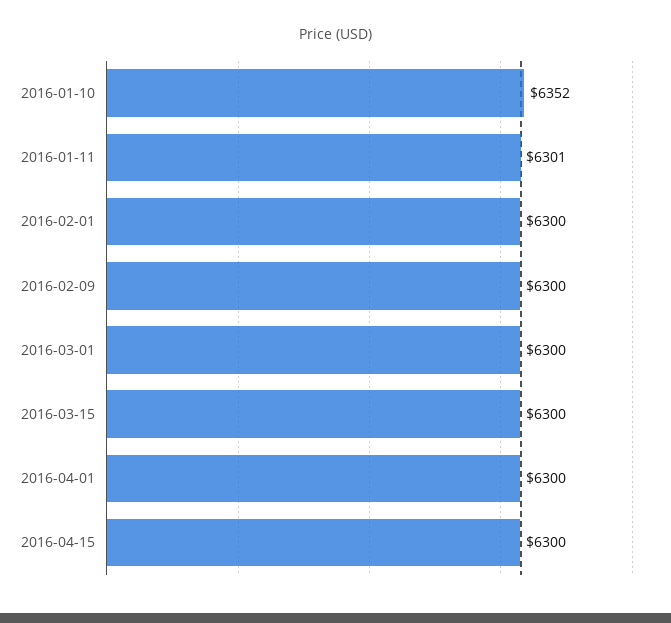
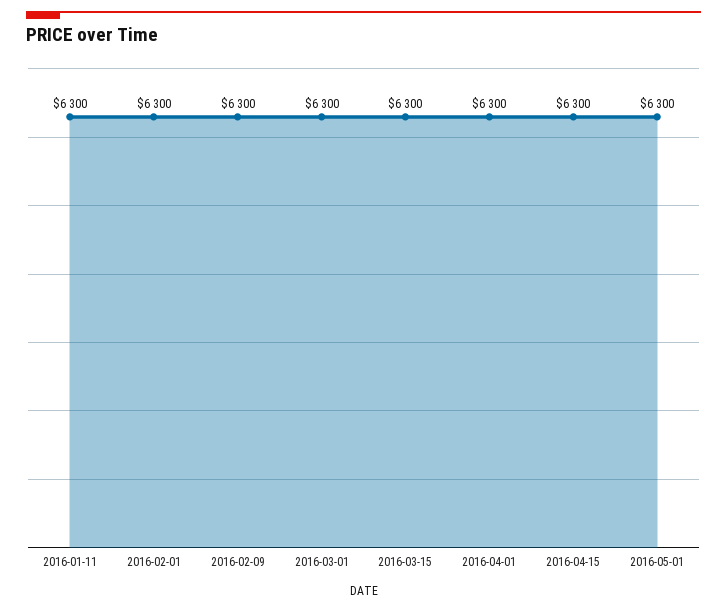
2016-01-10: 6352 -> none
2016-01-11: 6301 -> 6300
2016-05-01: none -> 6300

